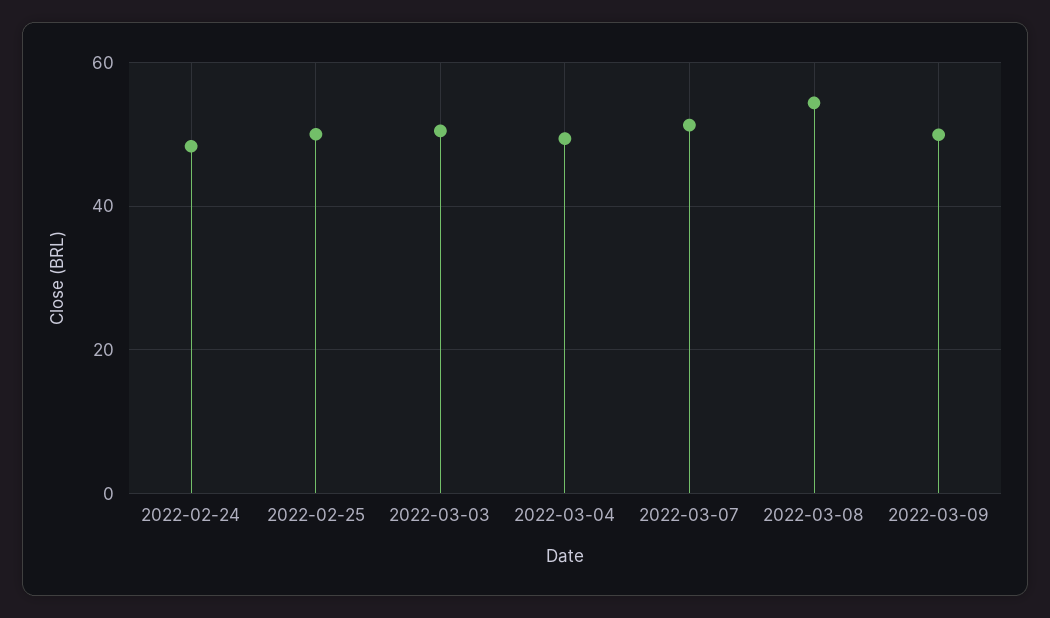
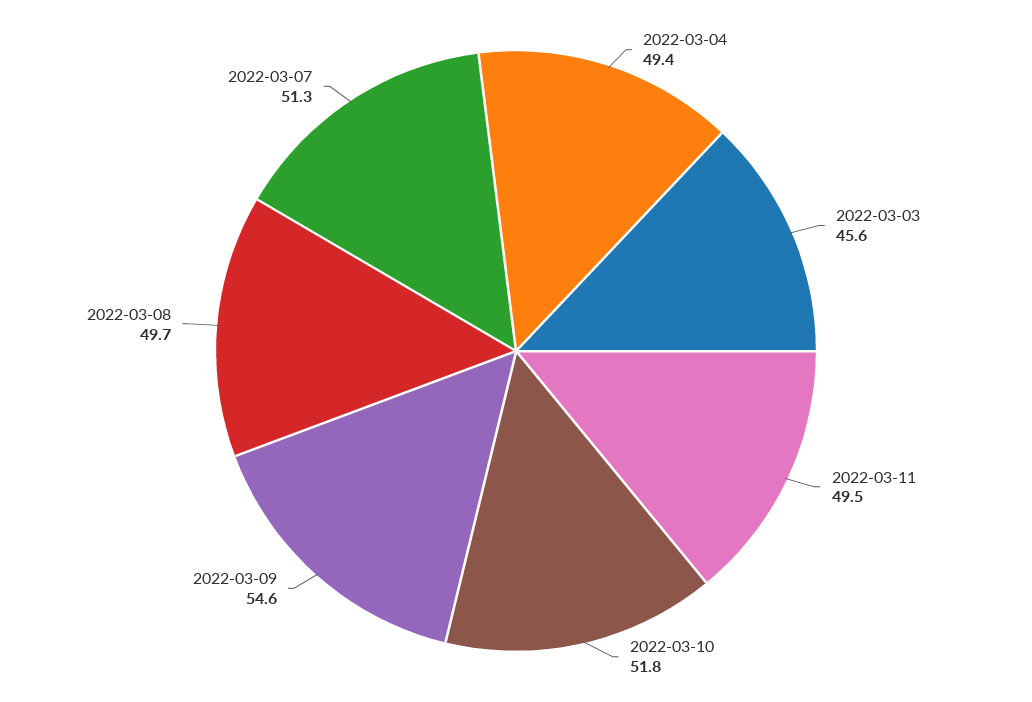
2022-02-24: 48 -> none
2022-02-25: 50 -> none
2022-03-03: 50 -> 45.6
2022-03-08: 54 -> 49.7
2022-03-09: 50 -> 54.6
2022-03-11: none -> 49.5
2022-03-10: none -> 51.8

